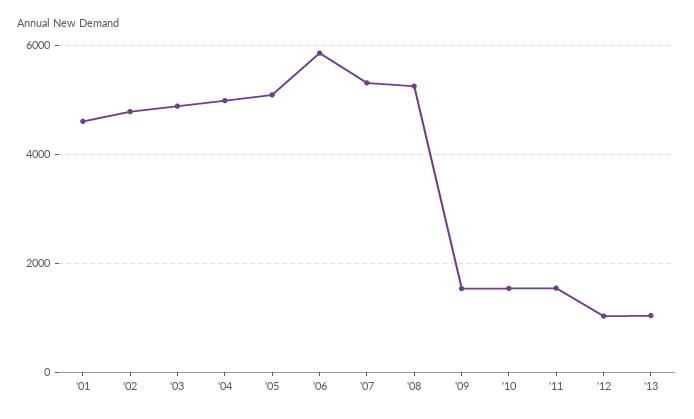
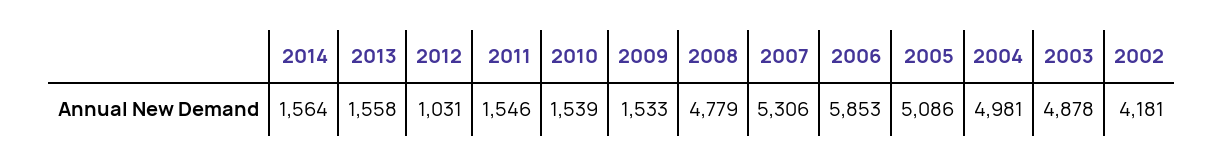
'01: 4600 -> none
'02: 4800 -> 4181
'08: 5200 -> 4779
'13: 1000 -> 1558
2014: none -> 1564

